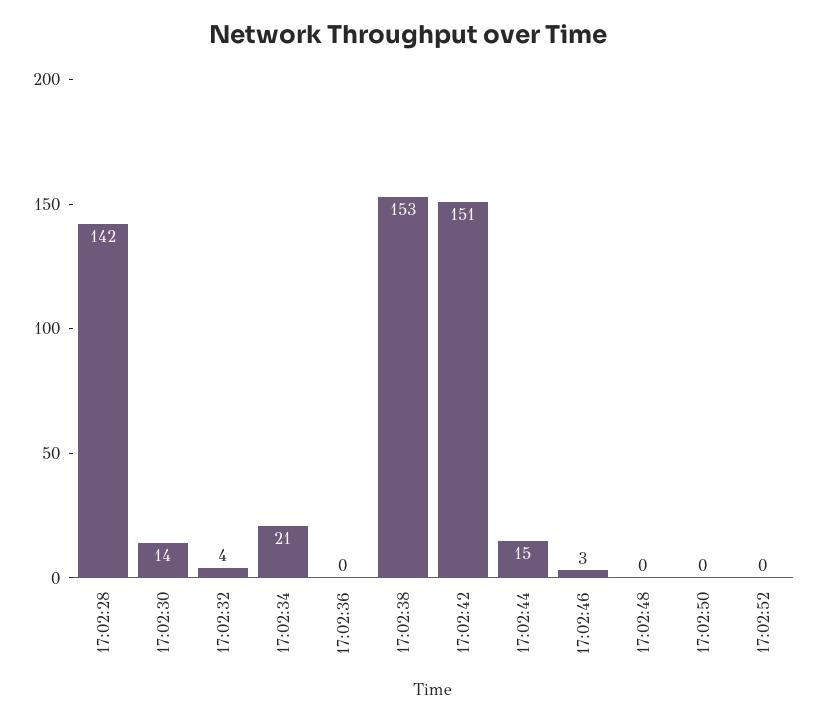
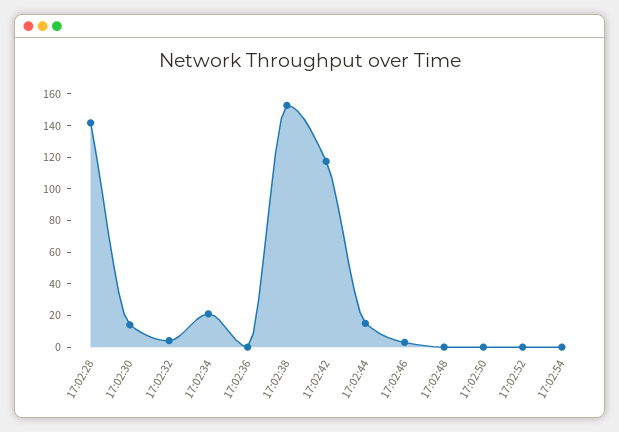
17:02:42: 151 -> 120
17:02:54: none -> 0

